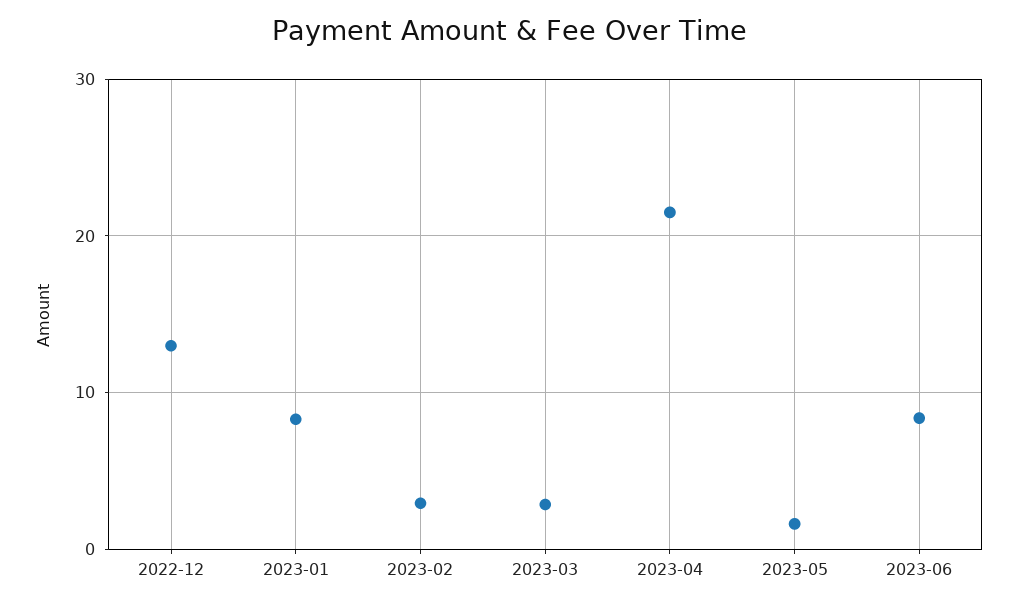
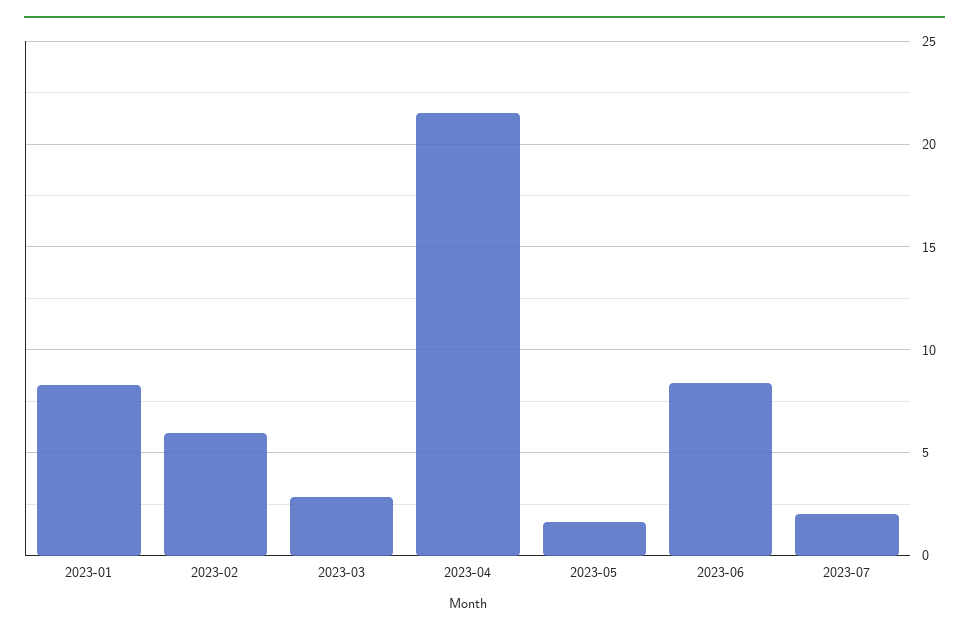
2022-12: 13 -> none
2023-02: 3 -> 6
2023-07: none -> 2

